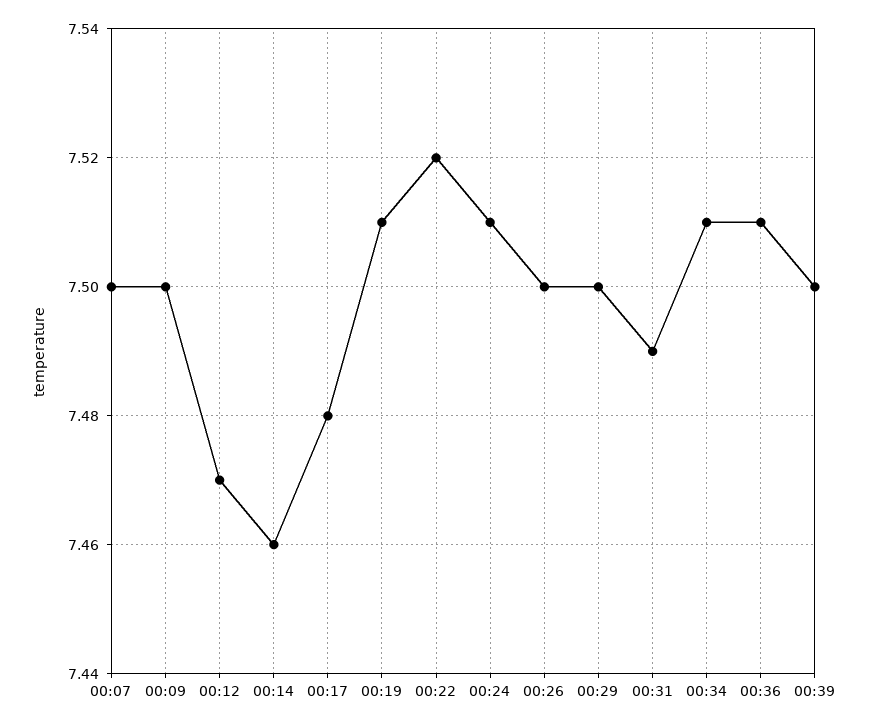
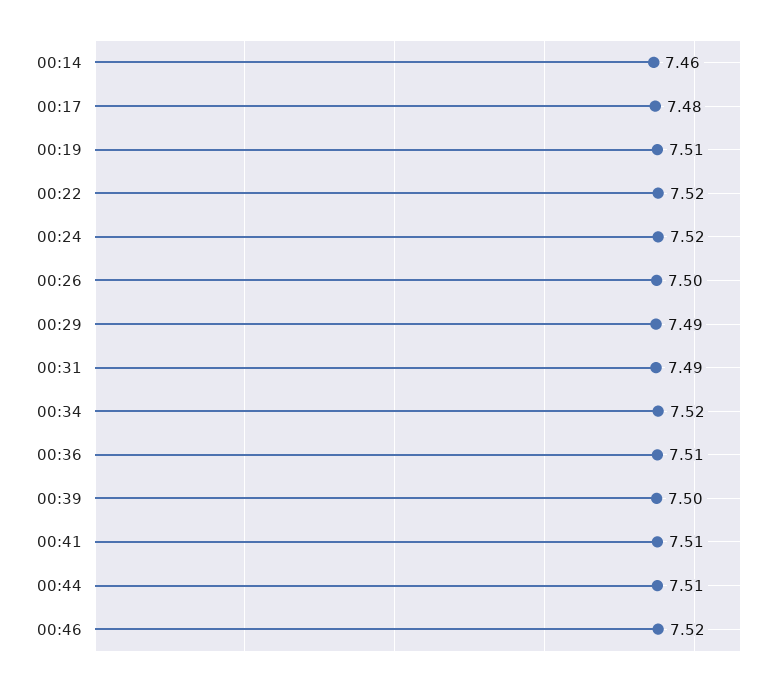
00:07: 7.5 -> none
00:09: 7.5 -> none
00:12: 7.47 -> none
00:24: 7.51 -> 7.52
00:29: 7.5 -> 7.49
00:34: 7.51 -> 7.52
00:41: none -> 7.51
00:44: none -> 7.51
00:46: none -> 7.52

